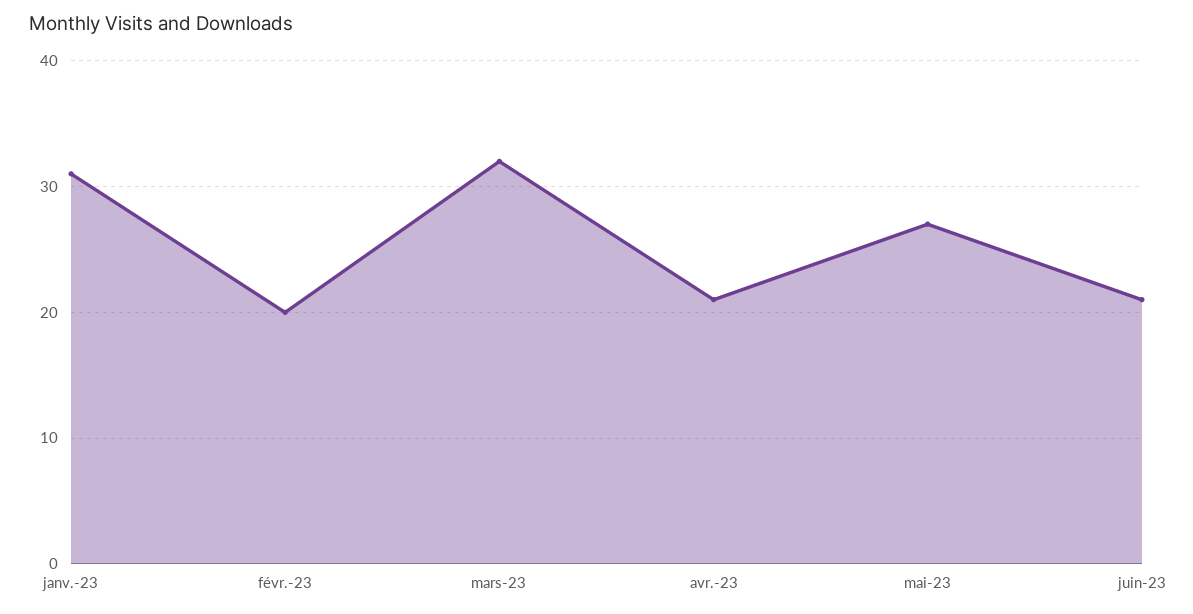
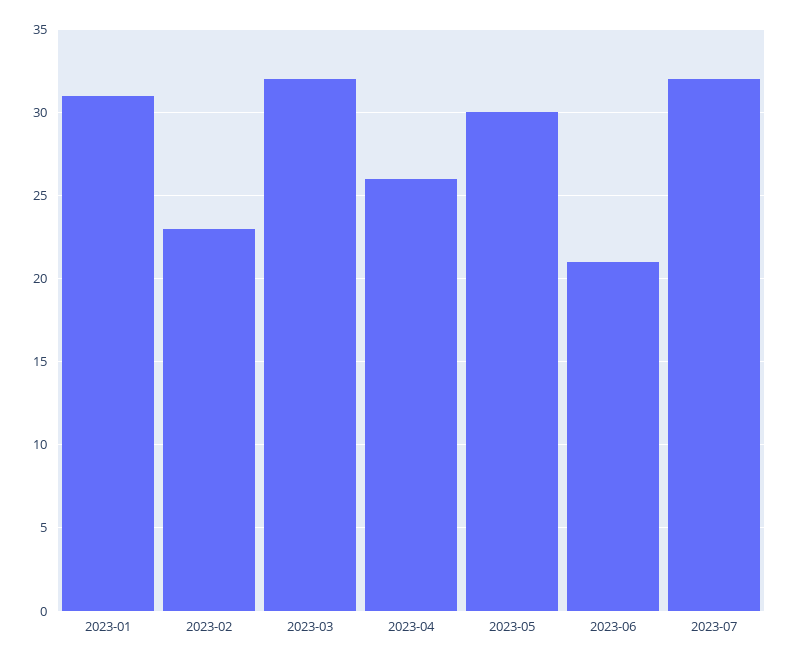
févr.-23: 20 -> 23
avr.-23: 21 -> 26
mai-23: 27 -> 30
2023-07: none -> 32

